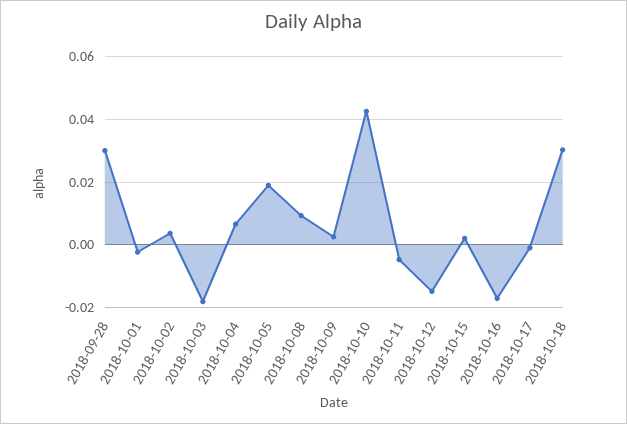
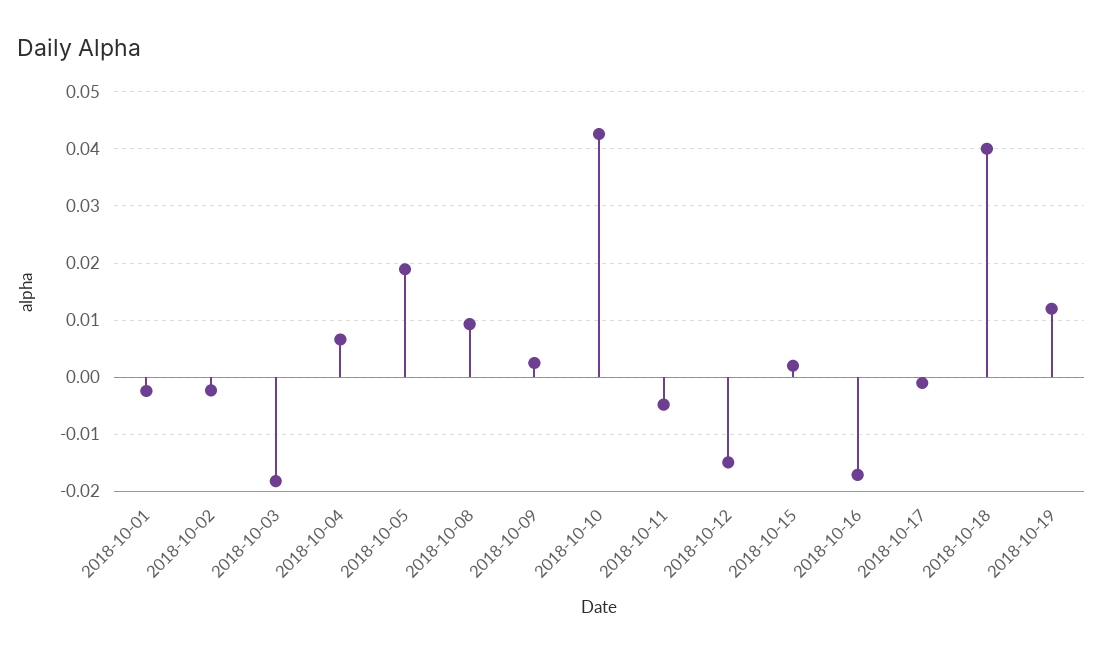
2018-09-28: 0.03 -> none
2018-10-02: 0.004 -> -0.002
2018-10-18: 0.03 -> 0.04
2018-10-19: none -> 0.012

